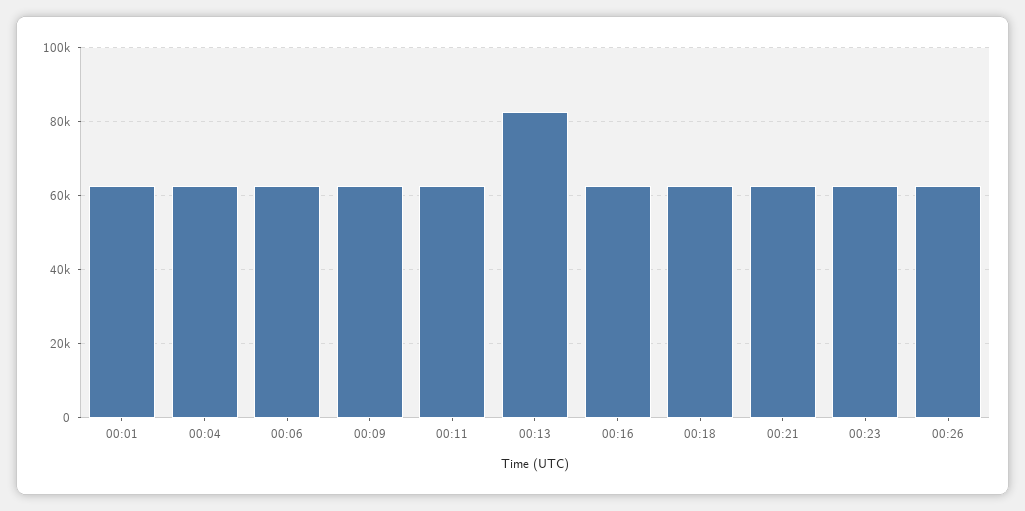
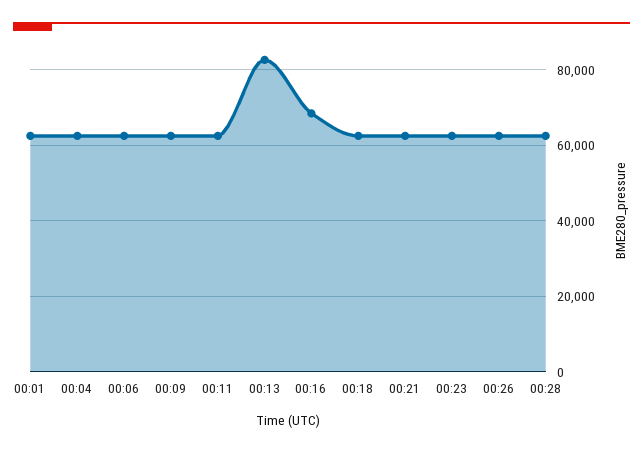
00:16: 62000 -> 68000
00:28: none -> 62000

